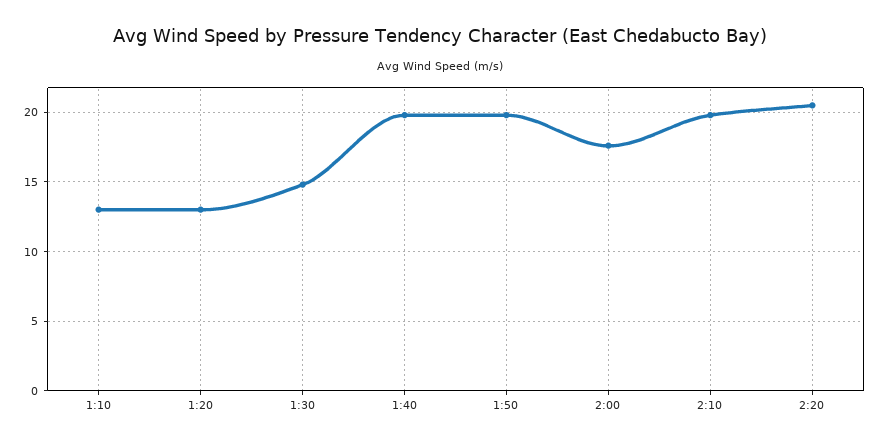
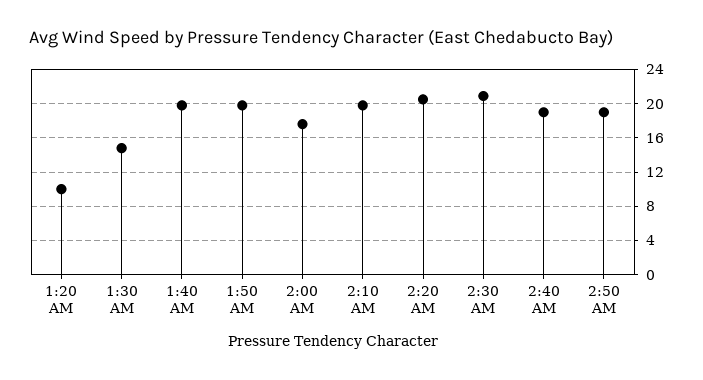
1:10: 13 -> none
1:20: 13 -> 10
2:30 AM: none -> 21
2:40 AM: none -> 19
2:50 AM: none -> 19

